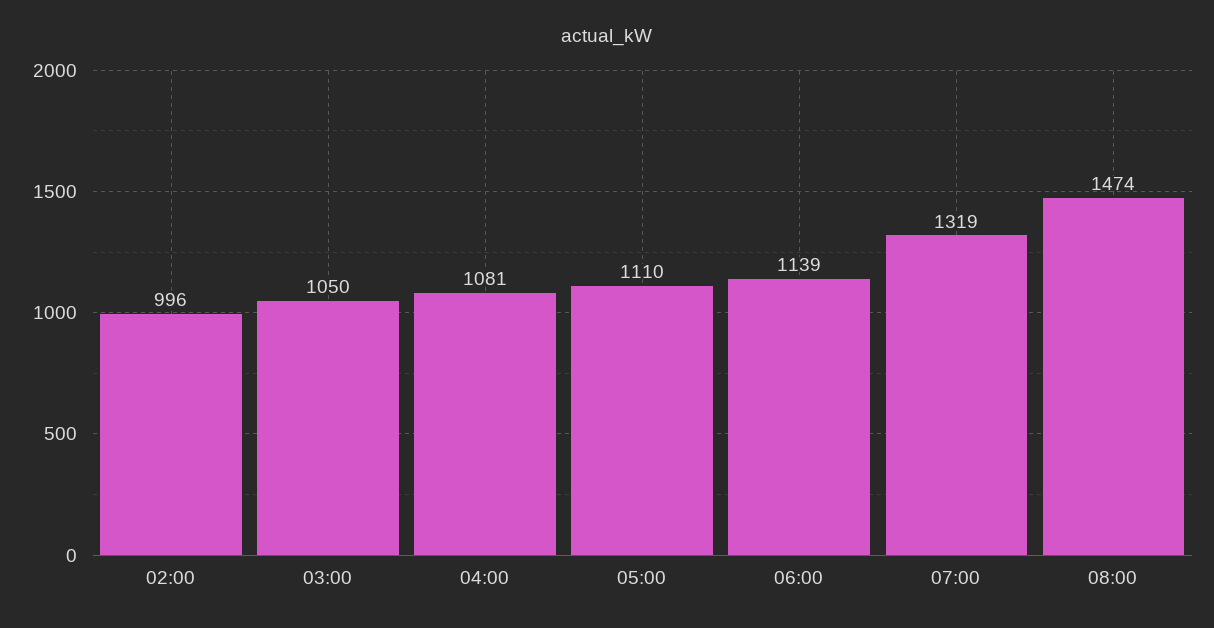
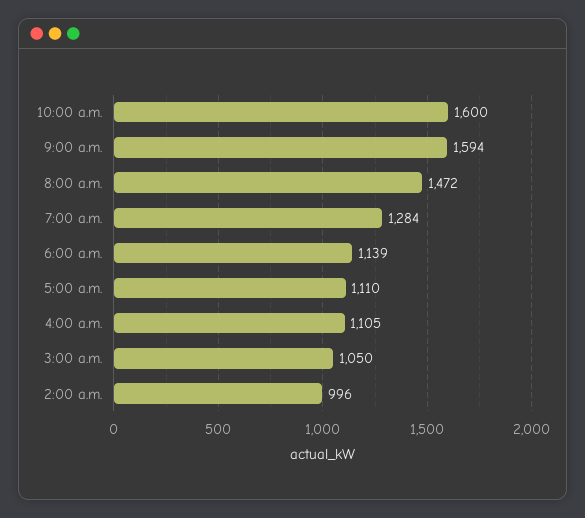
04:00: 1081 -> 1105
07:00: 1319 -> 1284
08:00: 1474 -> 1472
10:00 a.m.: none -> 1600
9:00 a.m.: none -> 1594

